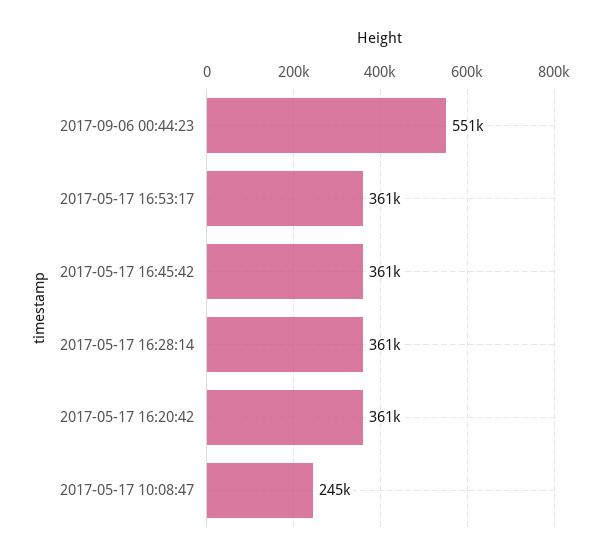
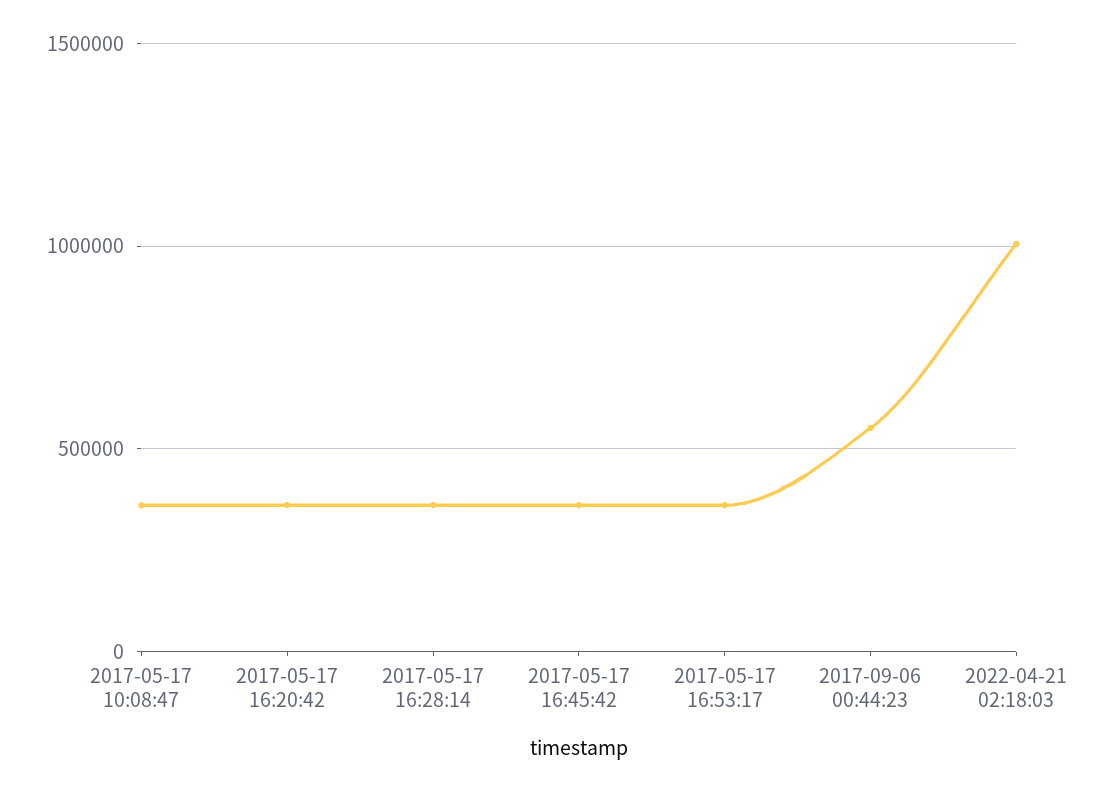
2017-05-17 10:08:47: 245000 -> 350000
2022-04-21 02:18:03: none -> 1000000

